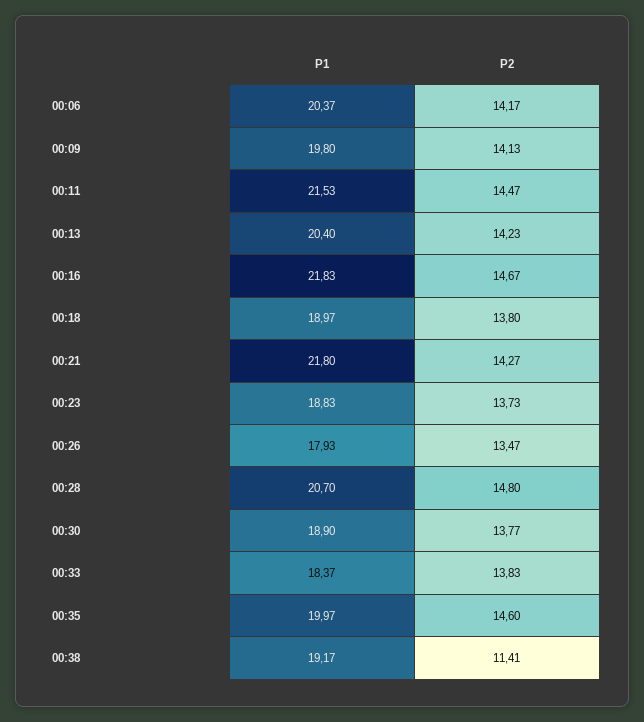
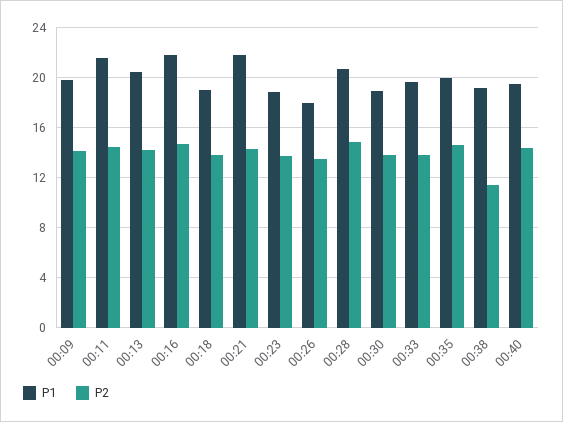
P1, 00:06: 20.37 -> none
P2, 00:06: 14.17 -> none
P1, 00:33: 18.37 -> 19.5
P1, 00:40: none -> 19.5
P2, 00:40: none -> 14.5

